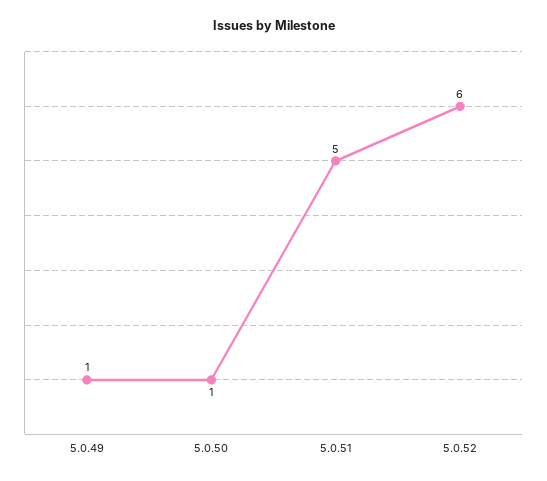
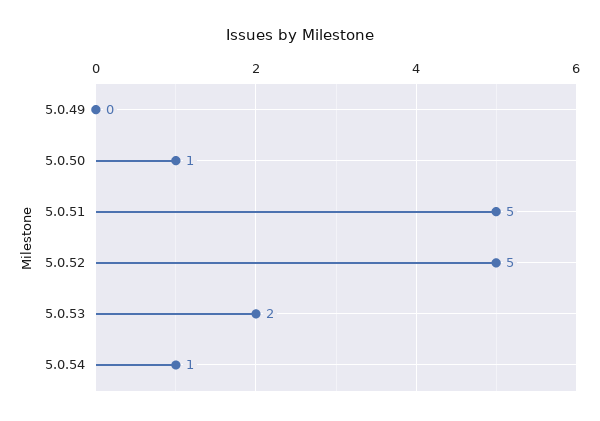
5.0.49: 1 -> 0
5.0.52: 6 -> 5
5.0.53: none -> 2
5.0.54: none -> 1

